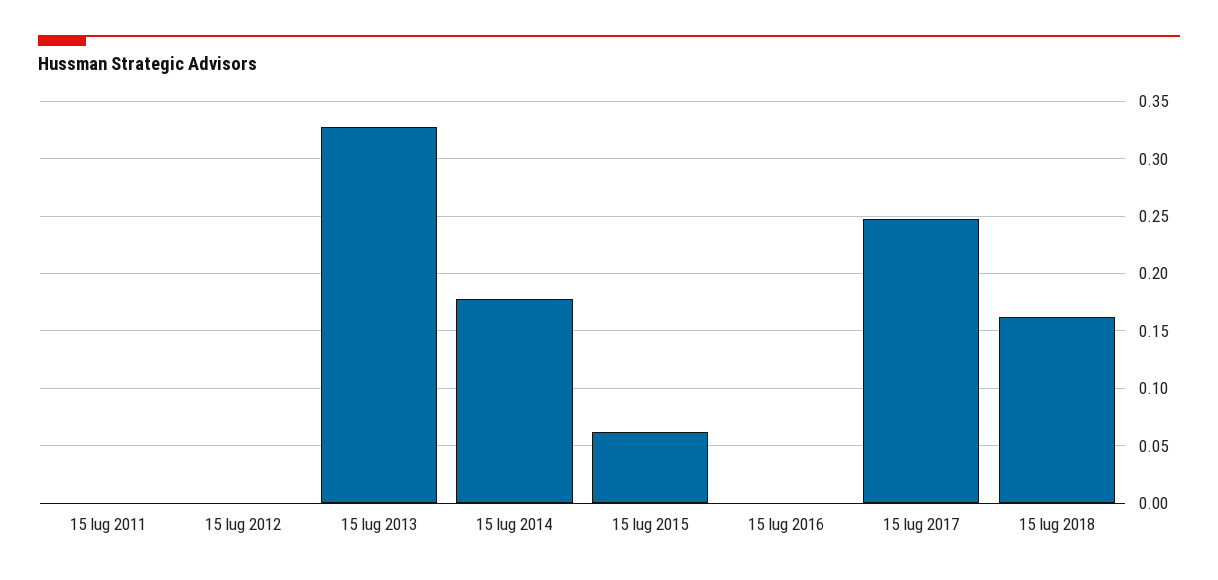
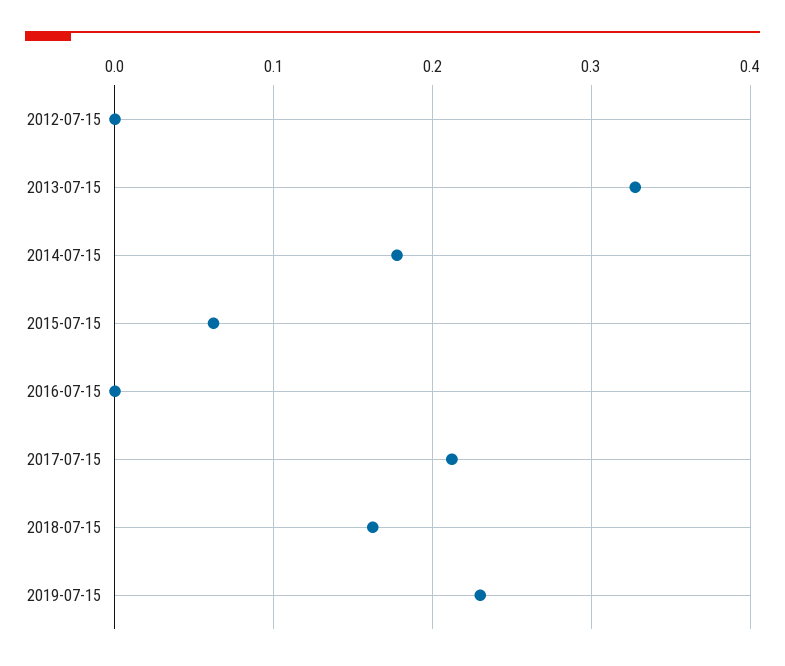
15 lug 2011: 0 -> none
15 lug 2017: 0.25 -> 0.21
2019-07-15: none -> 0.23

